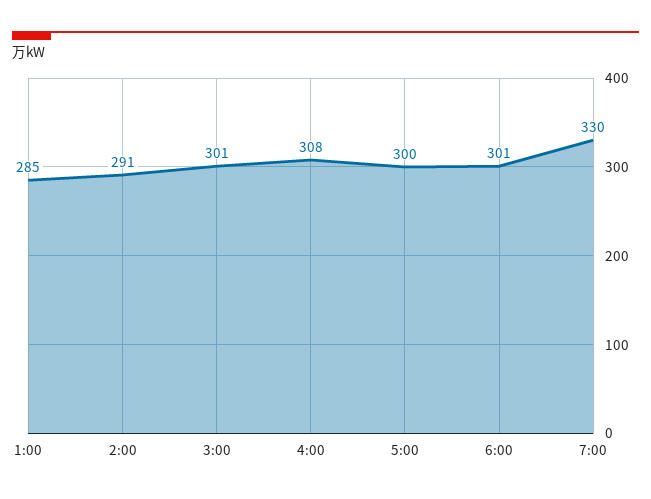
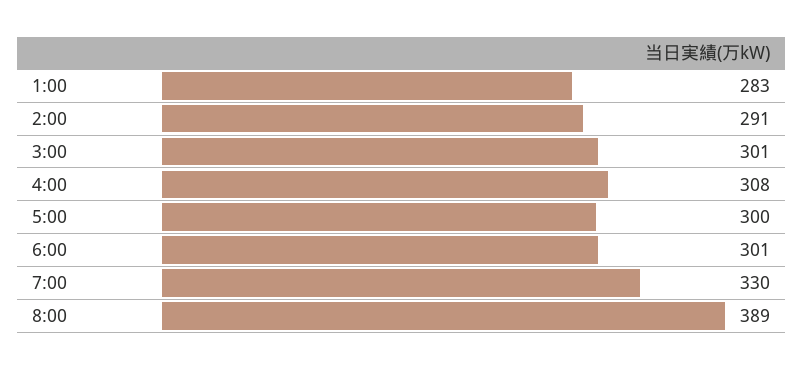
1:00: 285 -> 283
8:00: none -> 389

